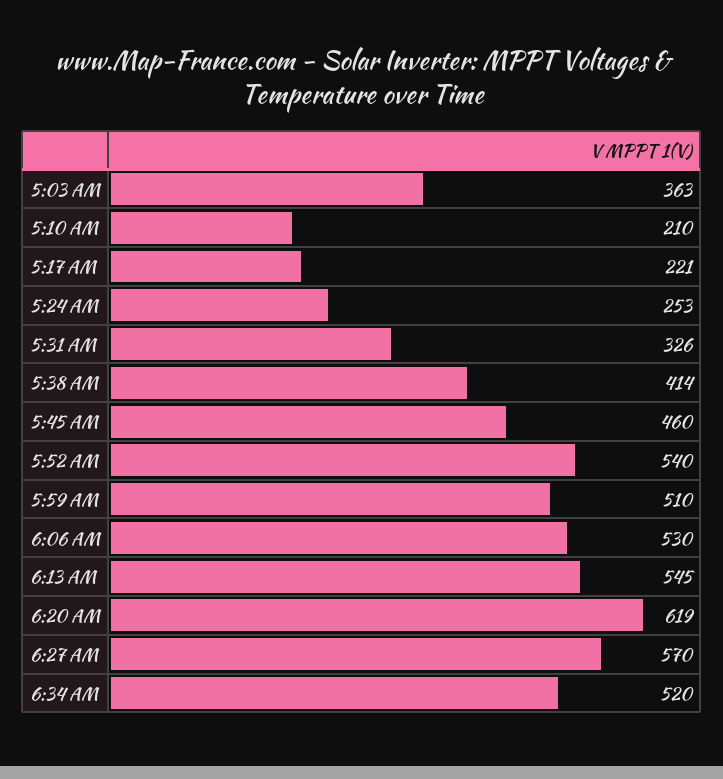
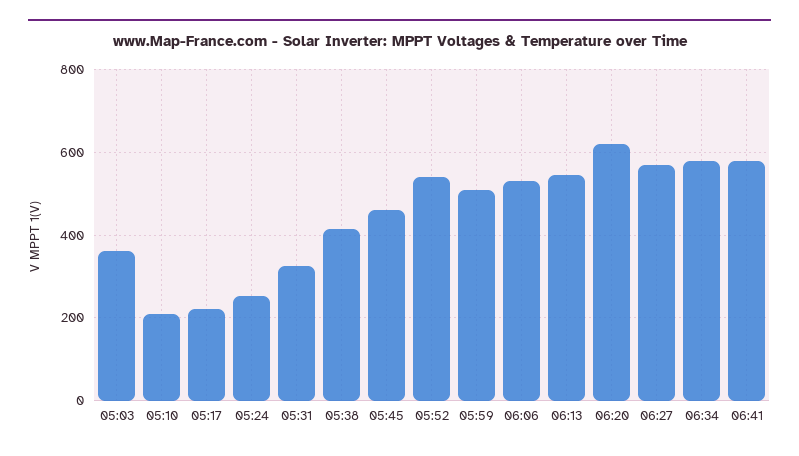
6:34 AM: 520 -> 580
06:41: none -> 580

